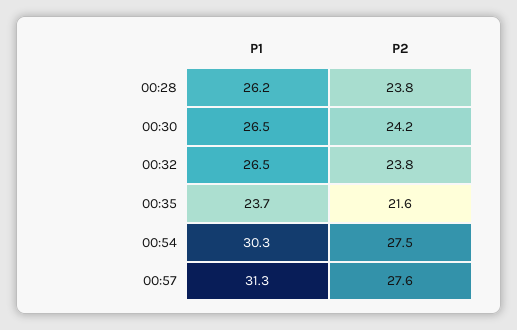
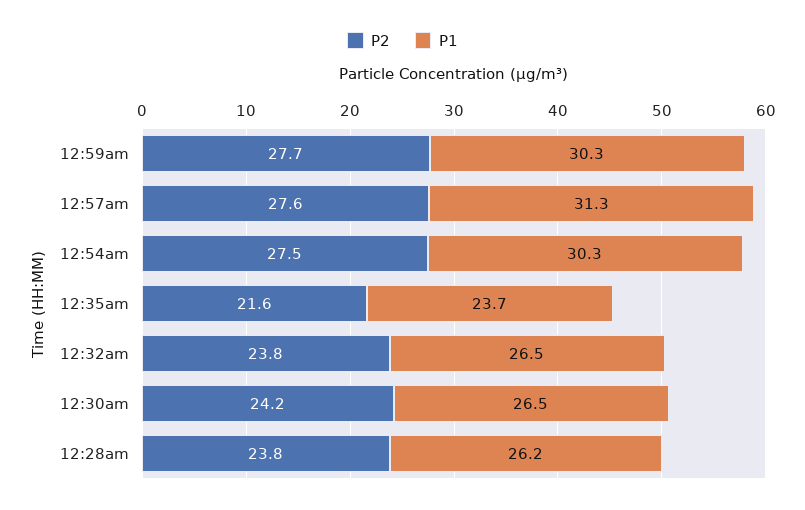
P2, 12:59am: none -> 27.7
P1, 12:59am: none -> 30.3

